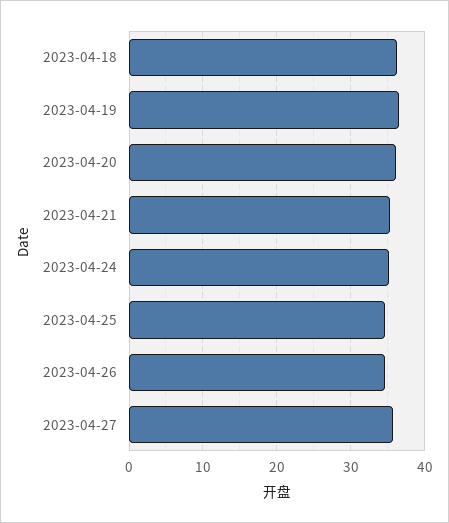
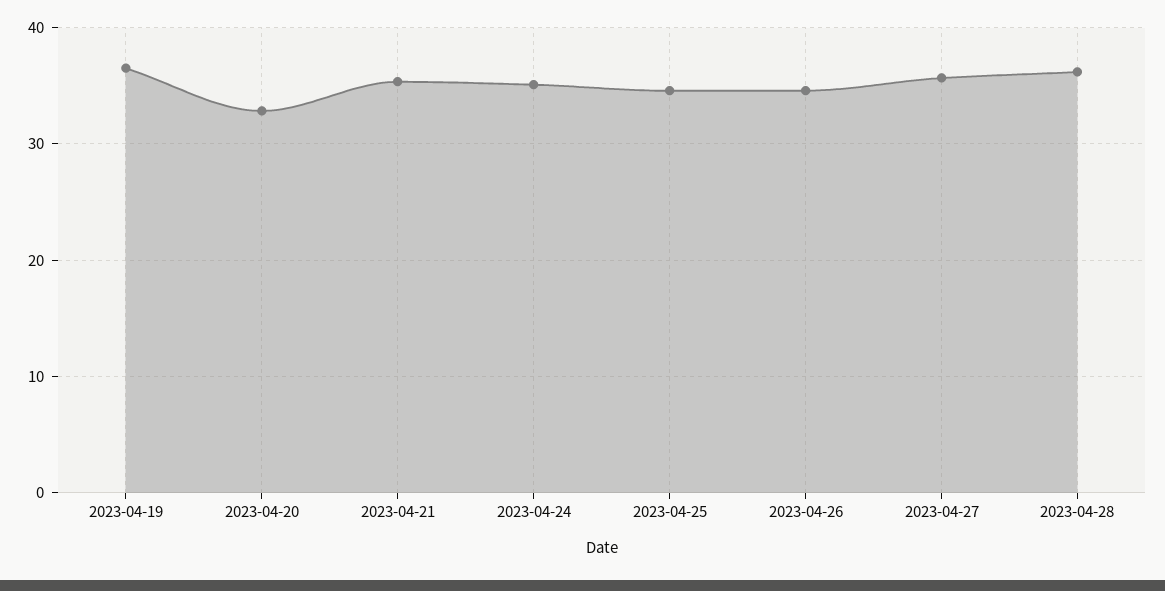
2023-04-18: 36 -> none
2023-04-20: 36 -> 33
2023-04-28: none -> 36

